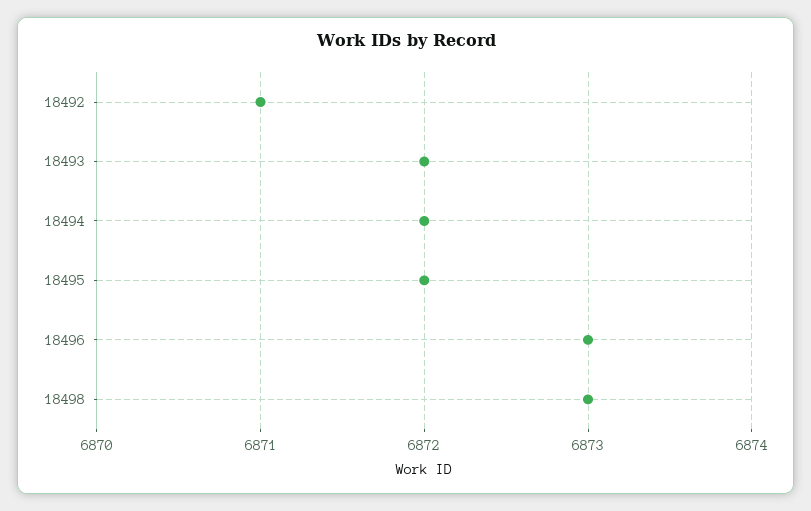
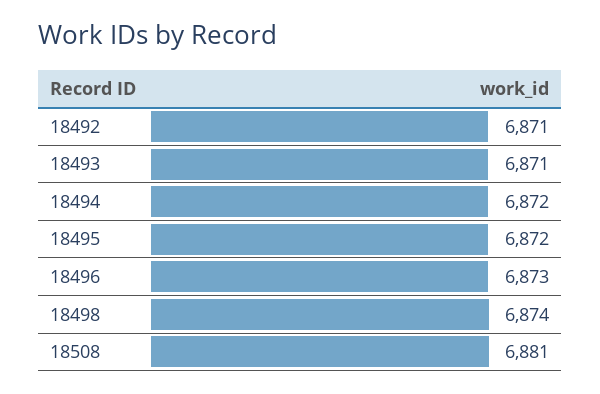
18493: 6872 -> 6871
18498: 6873 -> 6874
18508: none -> 6881

